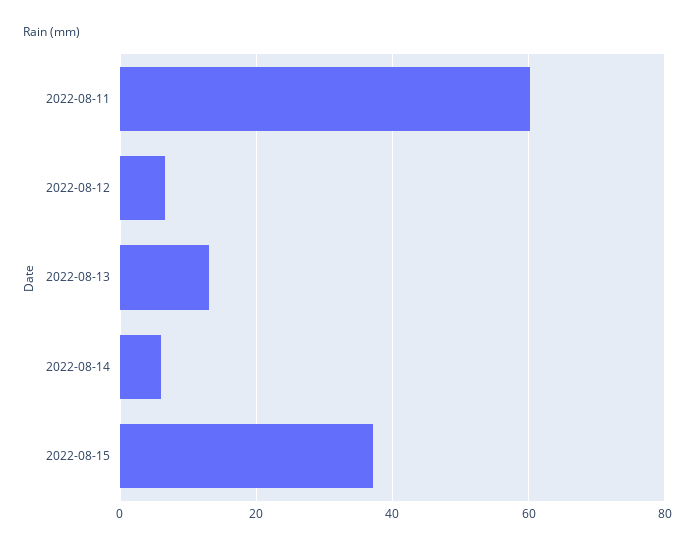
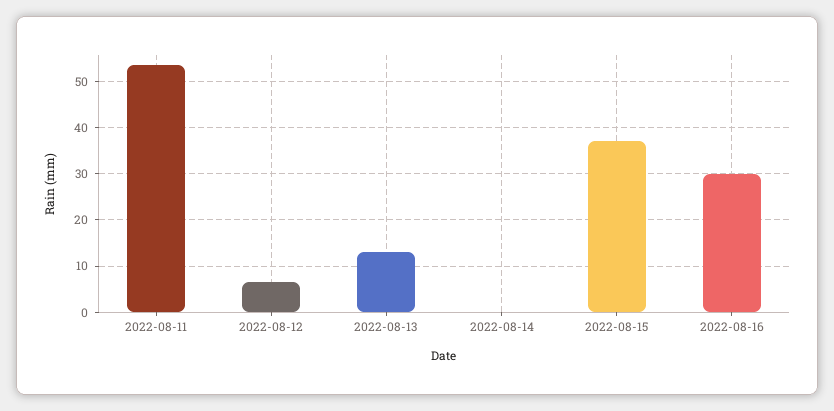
2022-08-11: 60 -> 54
2022-08-14: 6 -> 0
2022-08-16: none -> 30

